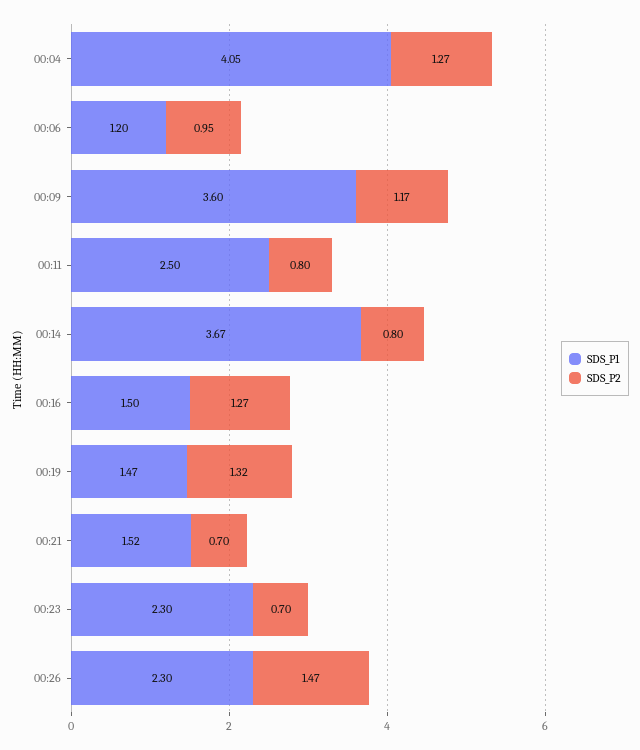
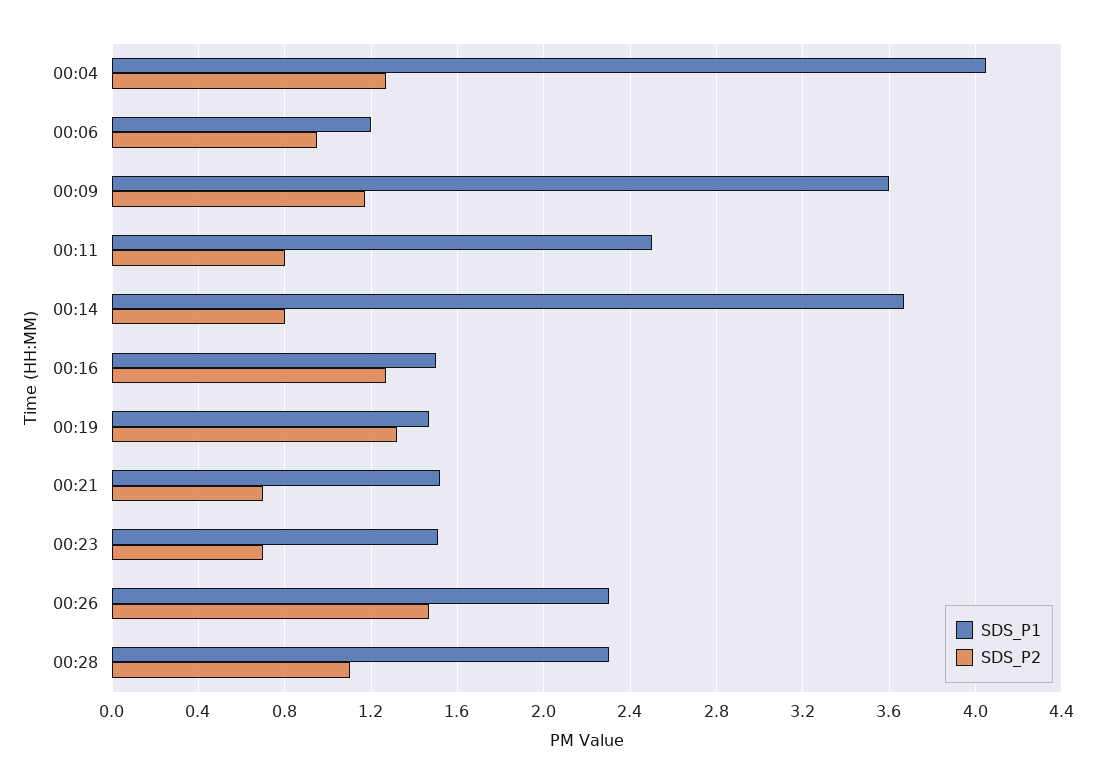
SDS_P1, 00:23: 2.3 -> 1.5
SDS_P1, 00:28: none -> 2.3
SDS_P2, 00:28: none -> 1.1

